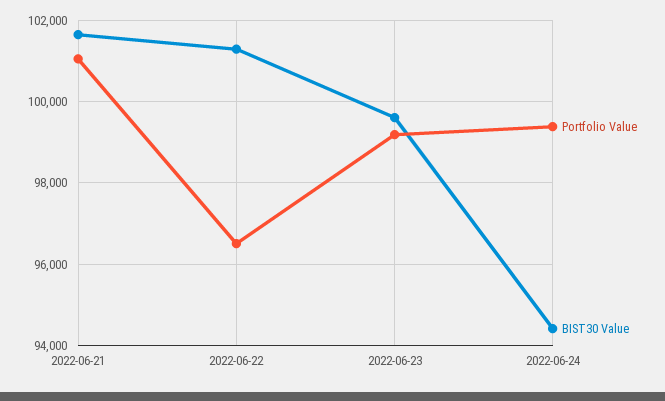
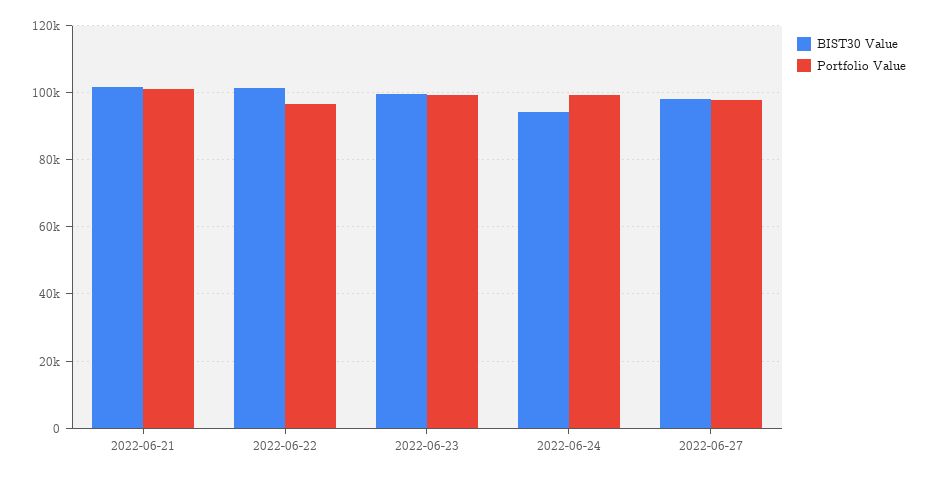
BIST30 Value, 2022-06-27: none -> 98000
Portfolio Value, 2022-06-27: none -> 98000

